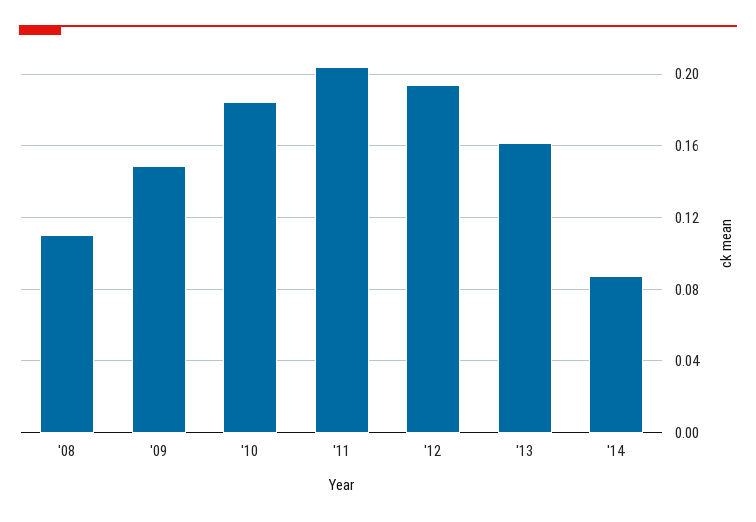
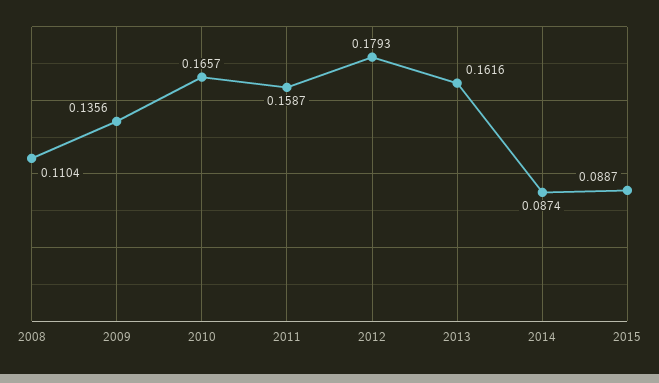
'09: 0.15 -> 0.1356
'10: 0.185 -> 0.1657
'11: 0.205 -> 0.1587
'12: 0.195 -> 0.1793
2015: none -> 0.0887

